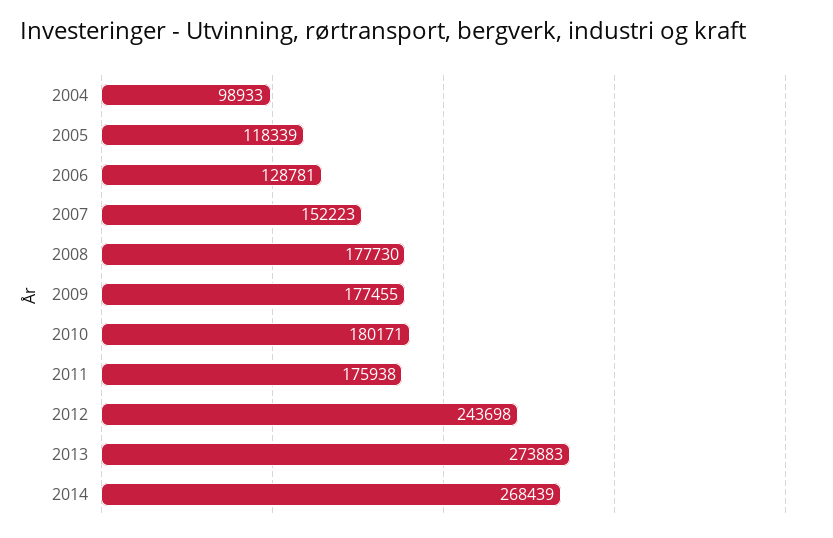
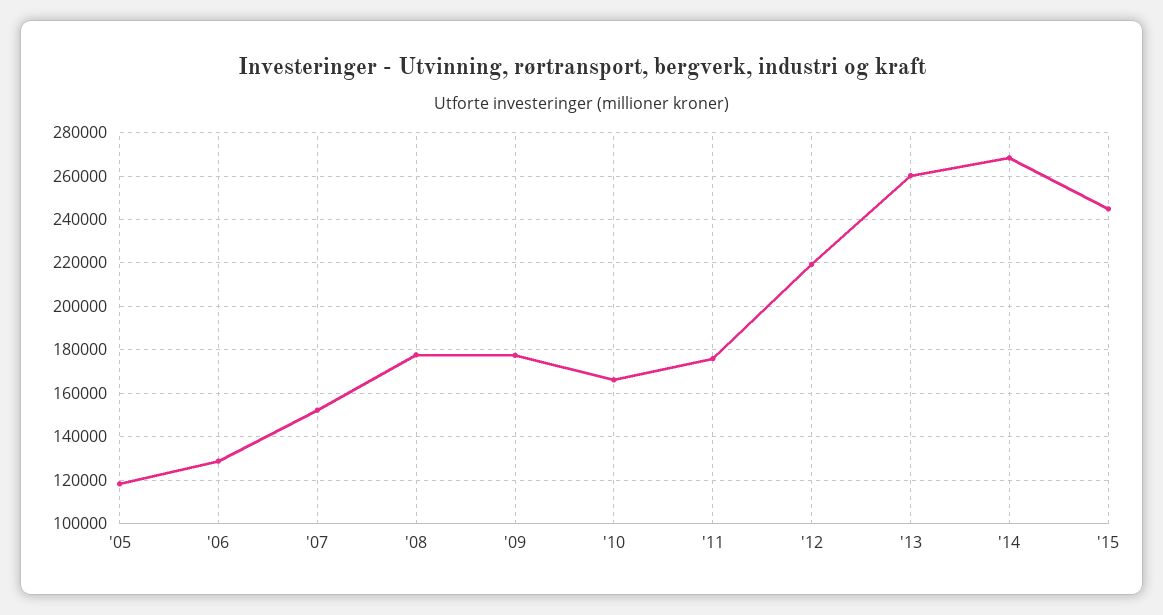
2004: 98933 -> none
2010: 180171 -> 165000
2012: 243698 -> 220000
2013: 273883 -> 260000
'15: none -> 245000

